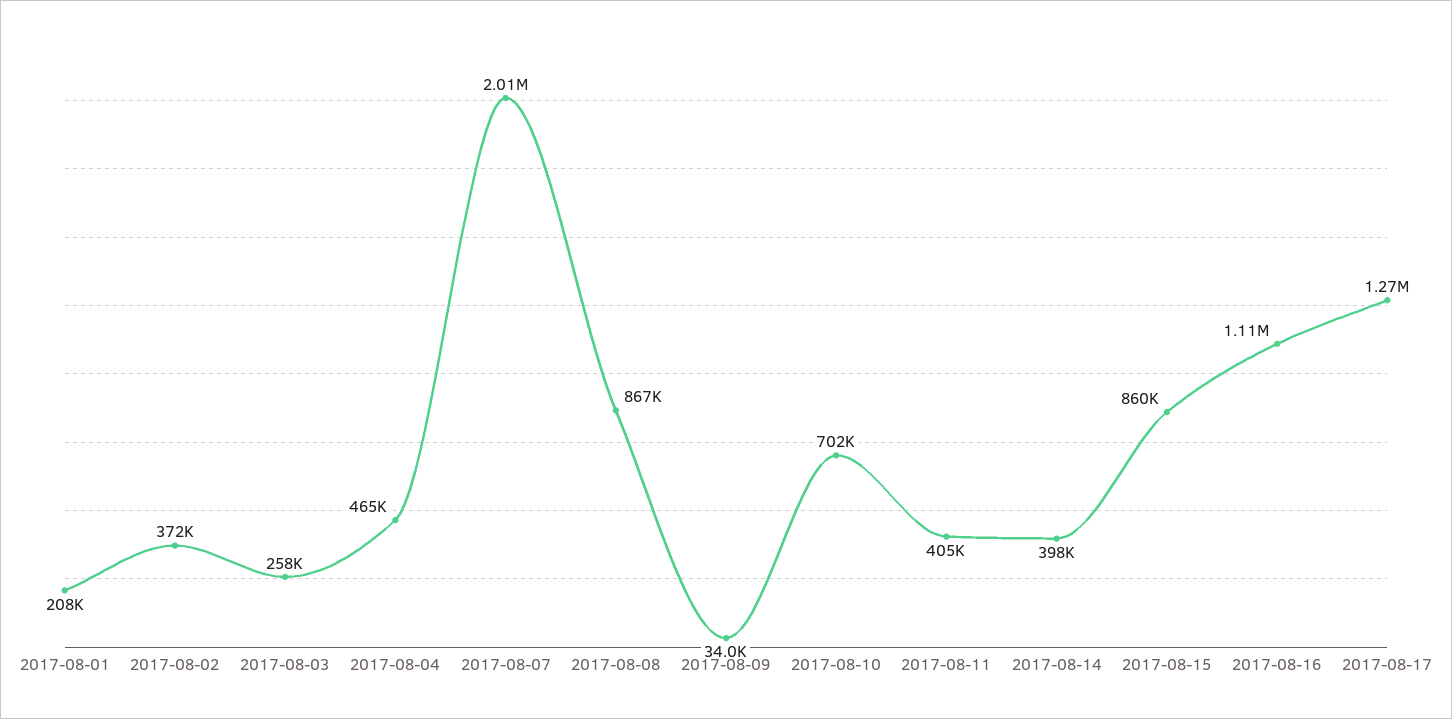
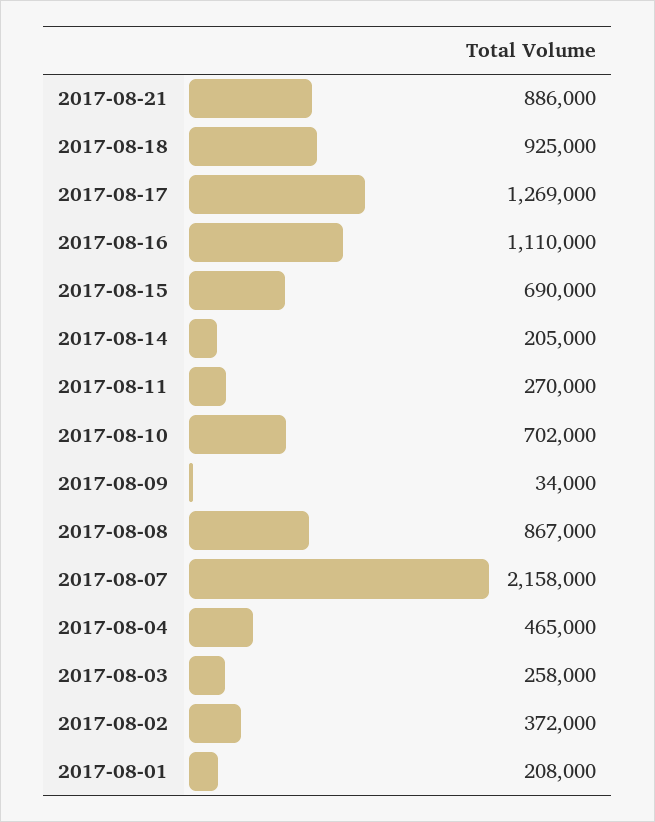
2017-08-07: 2010000 -> 2158000
2017-08-11: 405000 -> 270000
2017-08-14: 398000 -> 205000
2017-08-15: 860000 -> 690000
2017-08-21: none -> 886000
2017-08-18: none -> 925000

